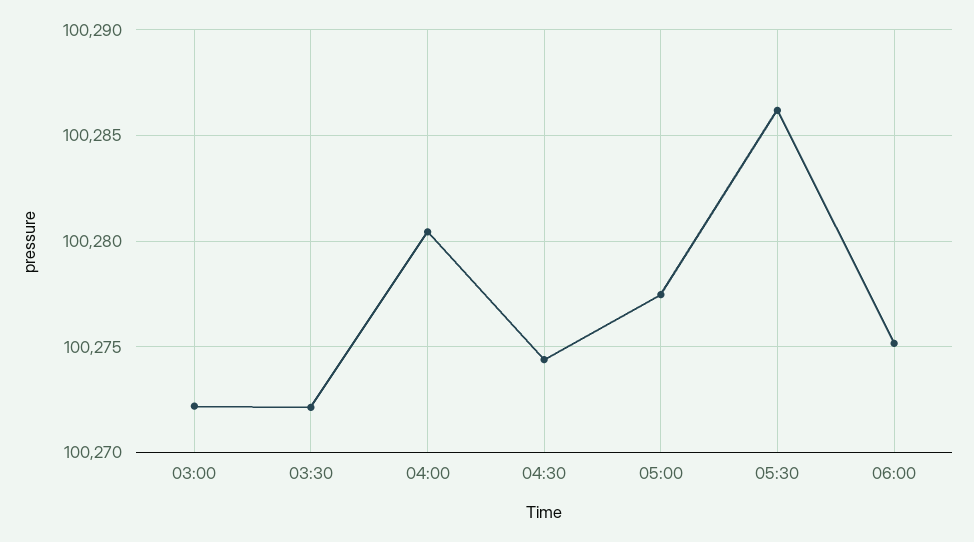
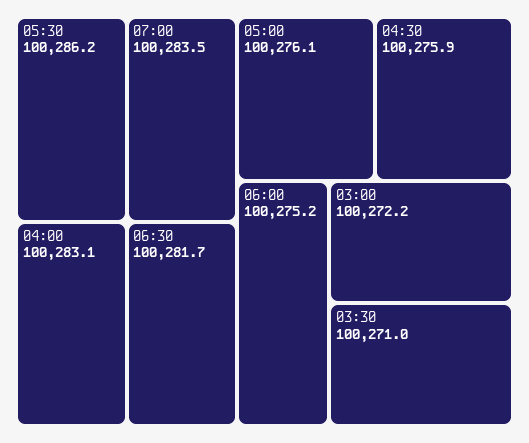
03:30: 100272 -> 100271
04:00: 100280.5 -> 100283.1
04:30: 100274.5 -> 100275.9
05:00: 100277.5 -> 100276.1
07:00: none -> 100283.5
06:30: none -> 100281.7

